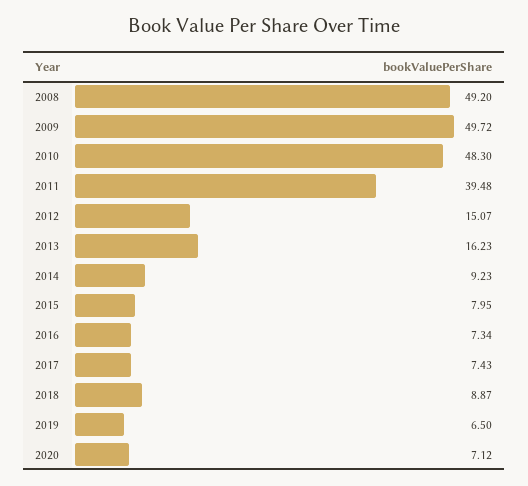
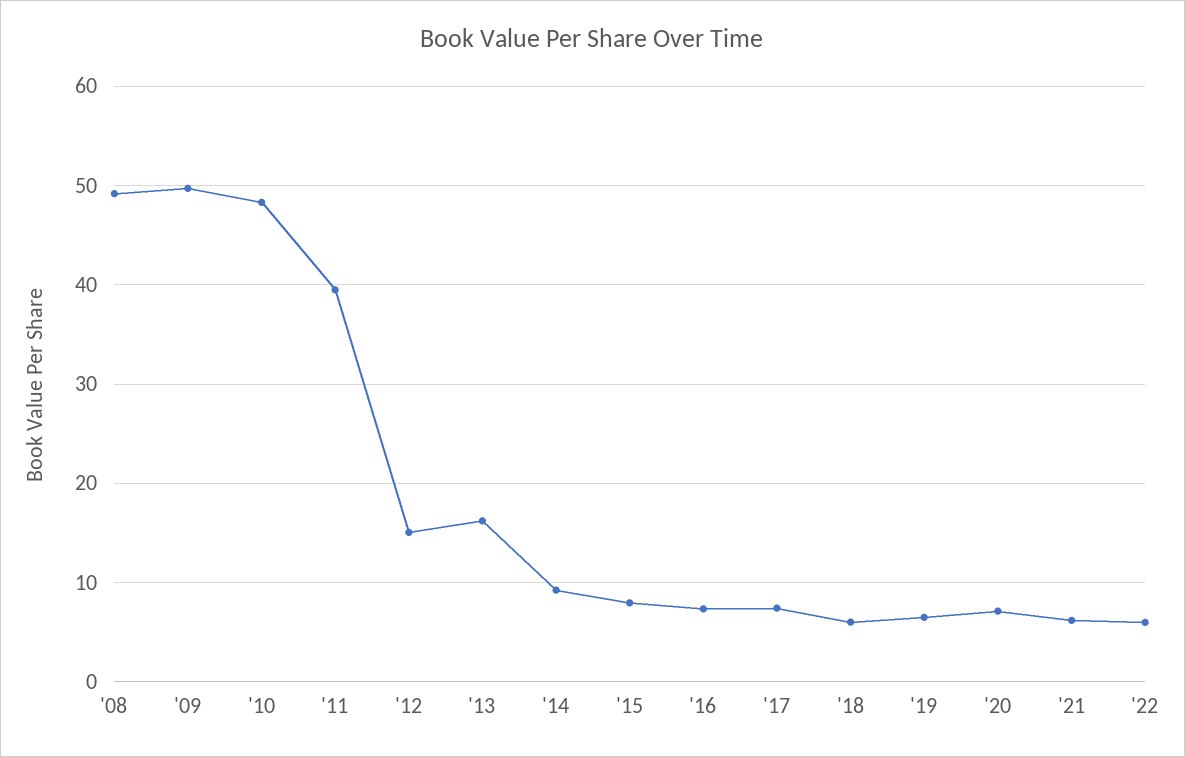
2018: 8.87 -> 6
'21: none -> 6
'22: none -> 6

